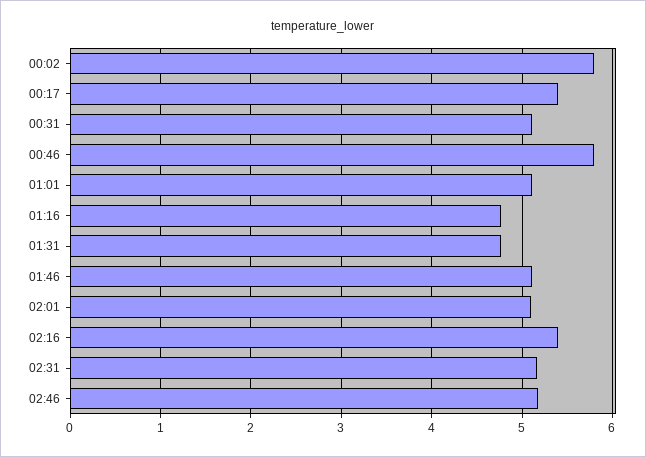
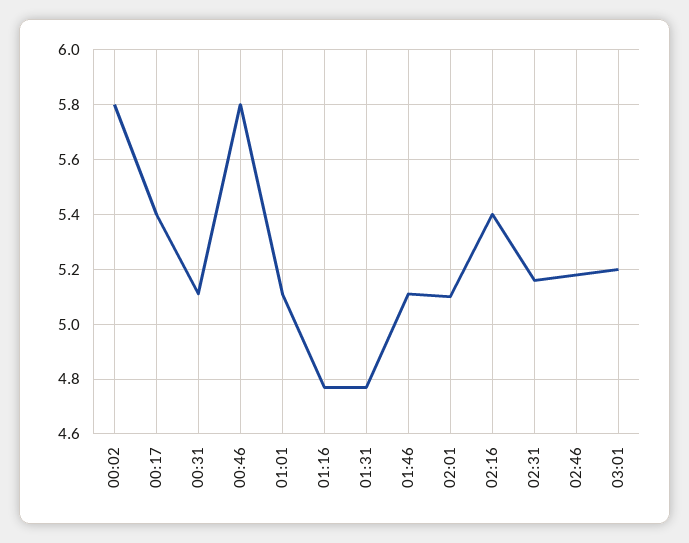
03:01: none -> 5.2

